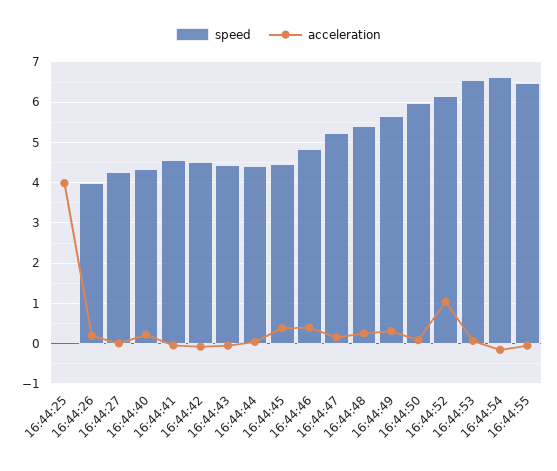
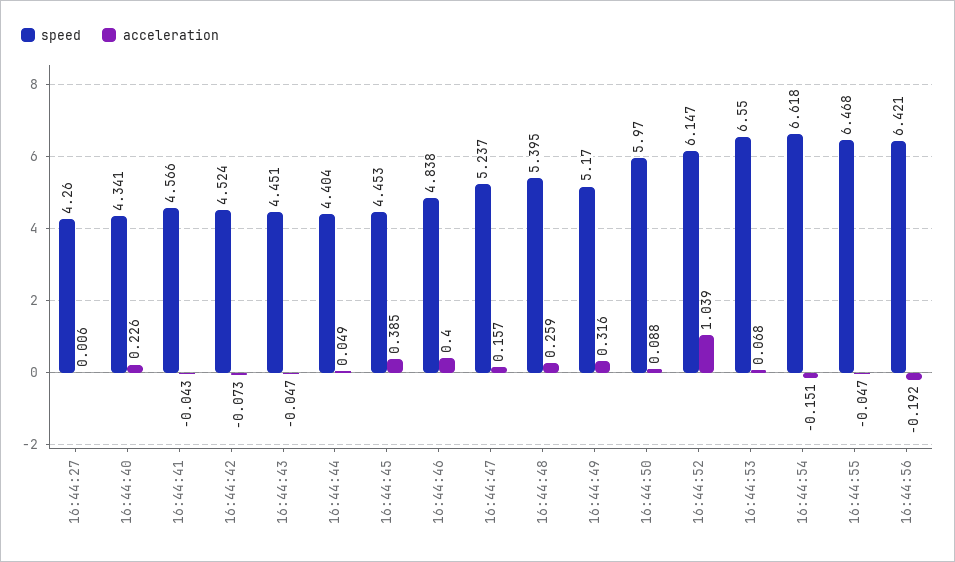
speed, 16:44:25: 0 -> none
acceleration, 16:44:25: 4 -> none
speed, 16:44:26: 4 -> none
acceleration, 16:44:26: 0.2 -> none
speed, 16:44:49: 5.6 -> 5.17
speed, 16:44:56: none -> 6.421
acceleration, 16:44:56: none -> -0.192

